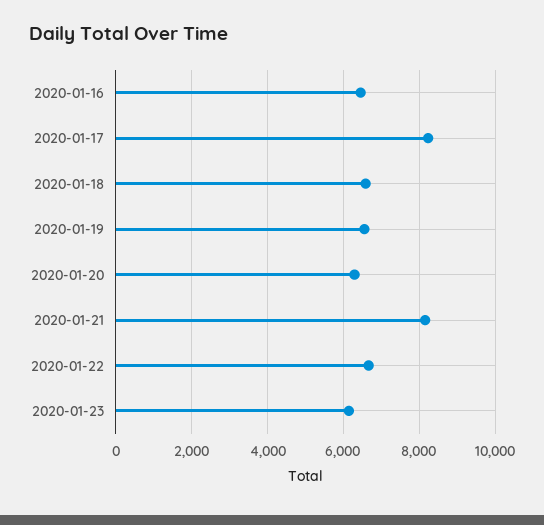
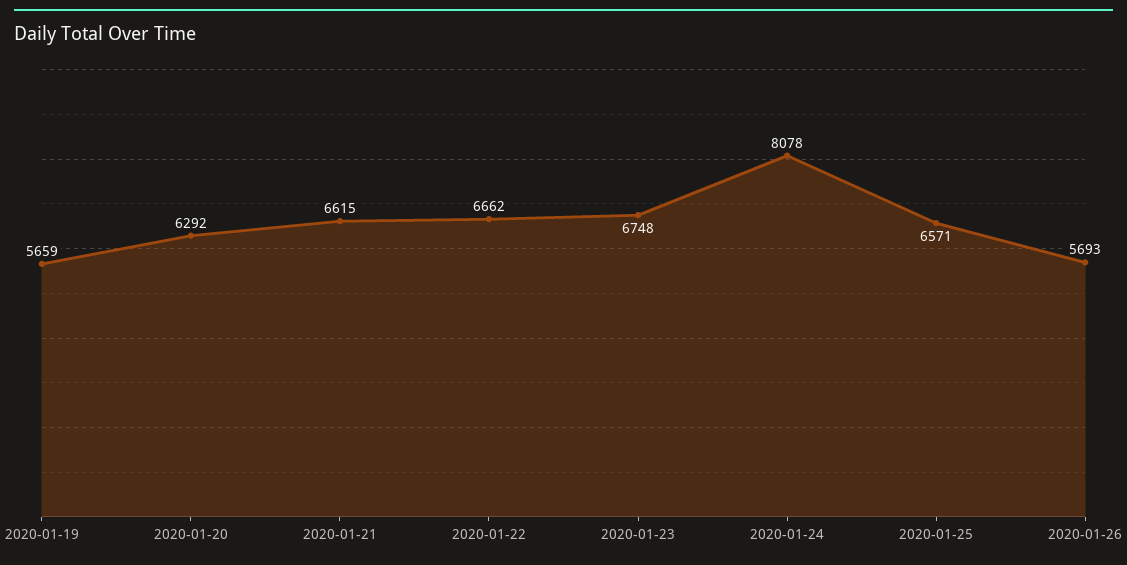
2020-01-16: 6400 -> none
2020-01-17: 8200 -> none
2020-01-18: 6600 -> none
2020-01-19: 6600 -> 5659
2020-01-21: 8200 -> 6615
2020-01-23: 6200 -> 6748
2020-01-24: none -> 8078
2020-01-25: none -> 6571
2020-01-26: none -> 5693

